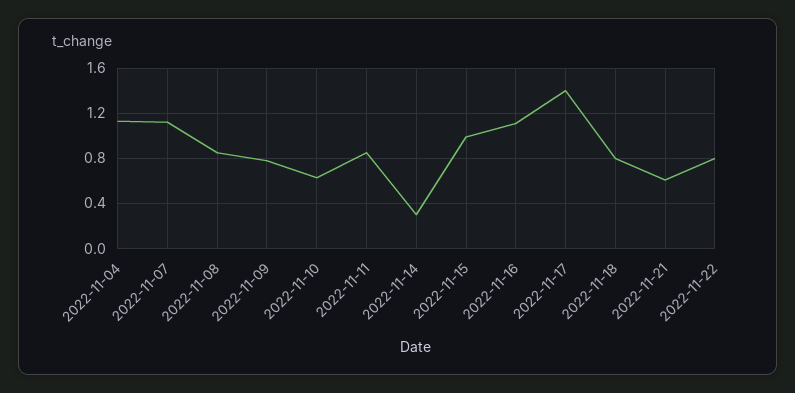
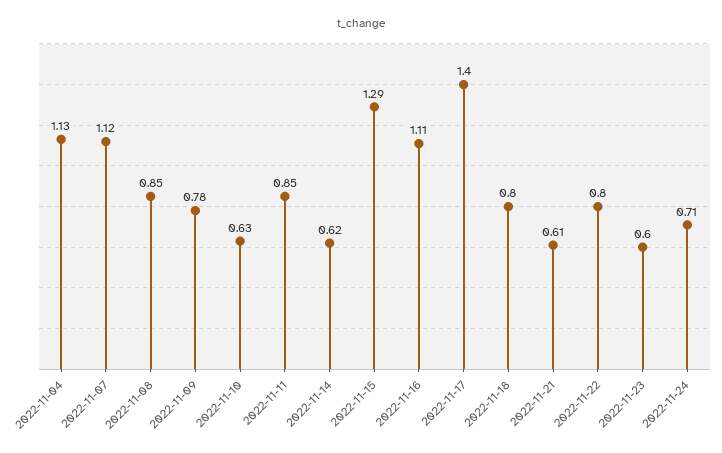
2022-11-14: 0.3 -> 0.62
2022-11-15: 1 -> 1.29
2022-11-23: none -> 0.6
2022-11-24: none -> 0.71

